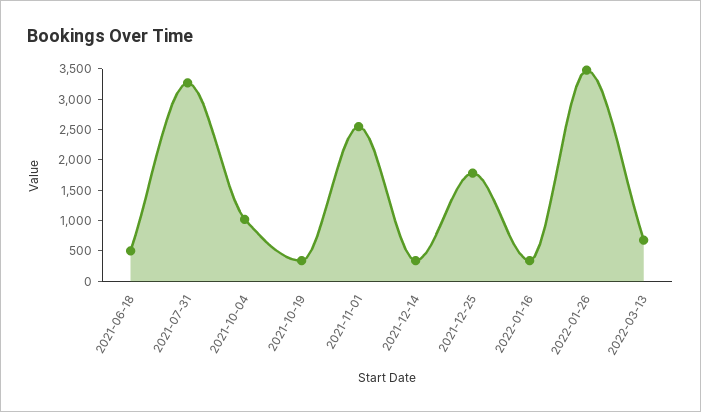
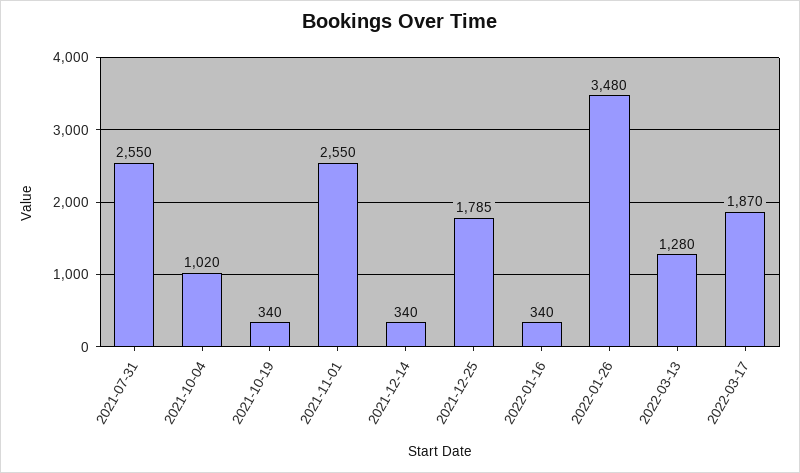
2021-06-18: 500 -> none
2021-07-31: 3250 -> 2550
2022-03-13: 750 -> 1280
2022-03-17: none -> 1870

